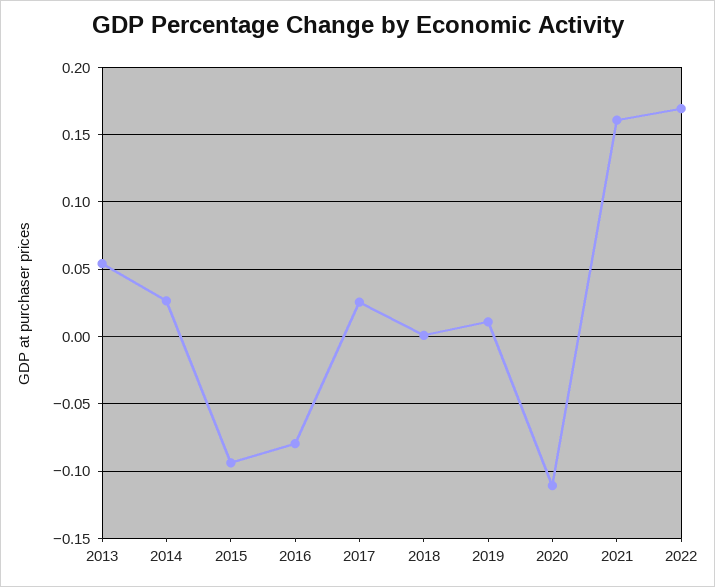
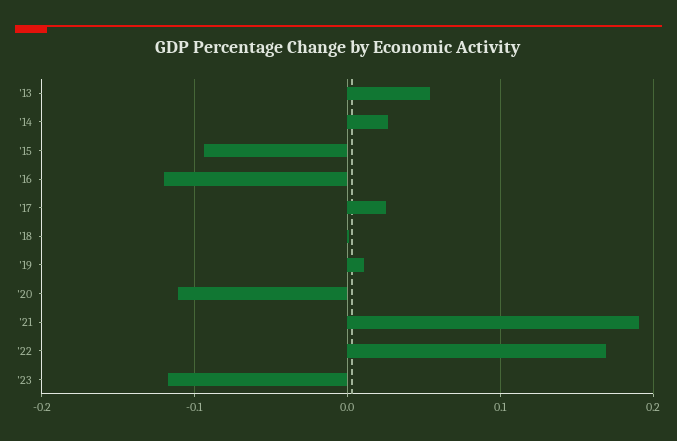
2016: -0.08 -> -0.12
2021: 0.16 -> 0.19
'23: none -> -0.12

